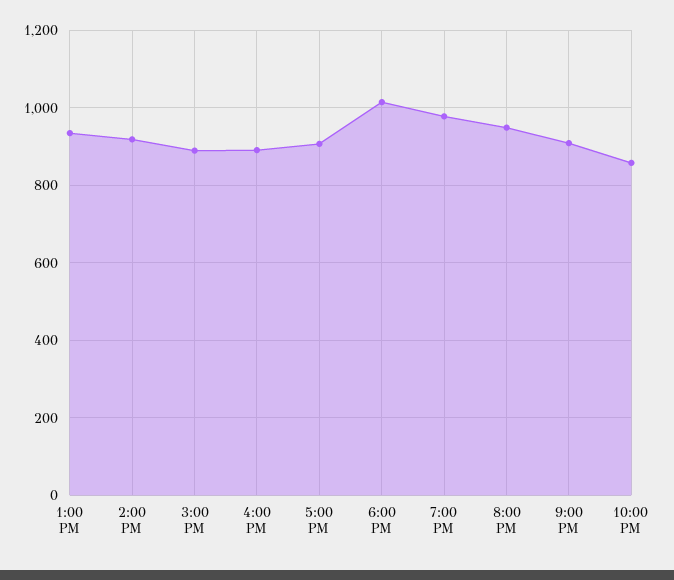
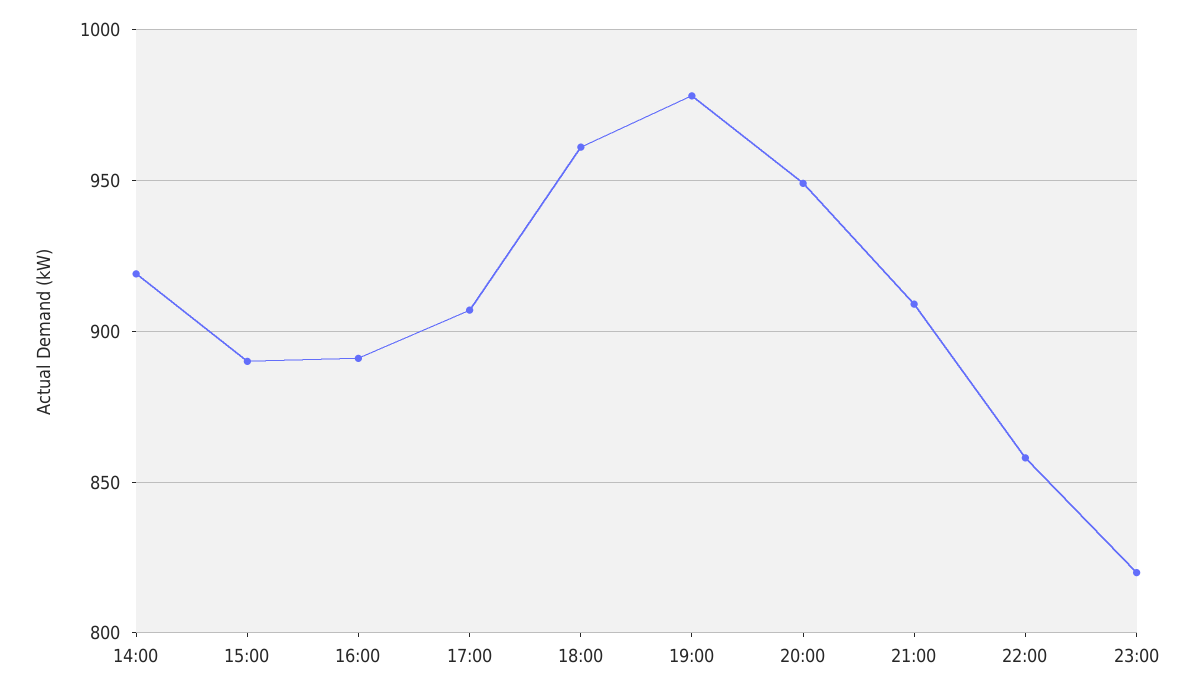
1:00 PM: 940 -> none
6:00 PM: 1020 -> 960
23:00: none -> 820

